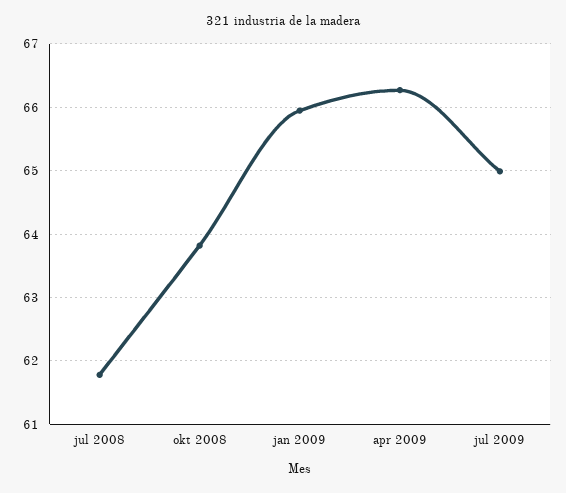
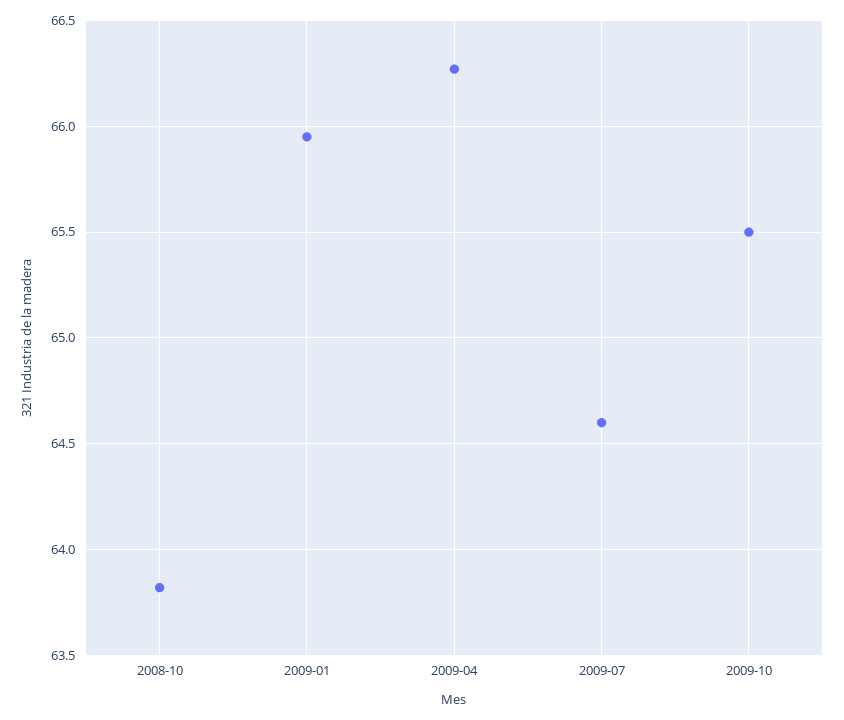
jul 2008: 61.8 -> none
jul 2009: 65 -> 64.6
2009-10: none -> 65.5

